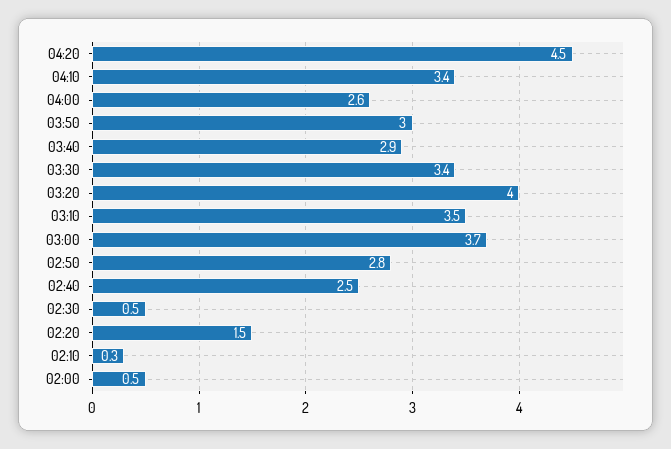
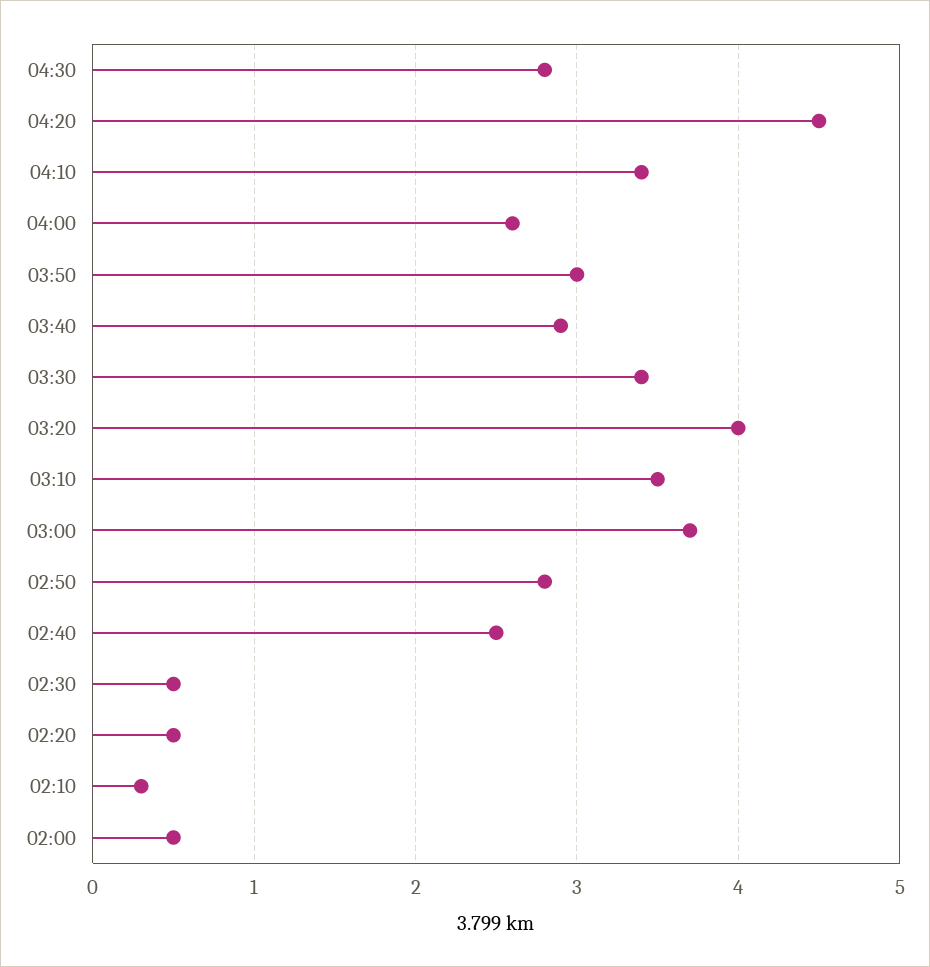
02:20: 1.5 -> 0.5
04:30: none -> 2.8

